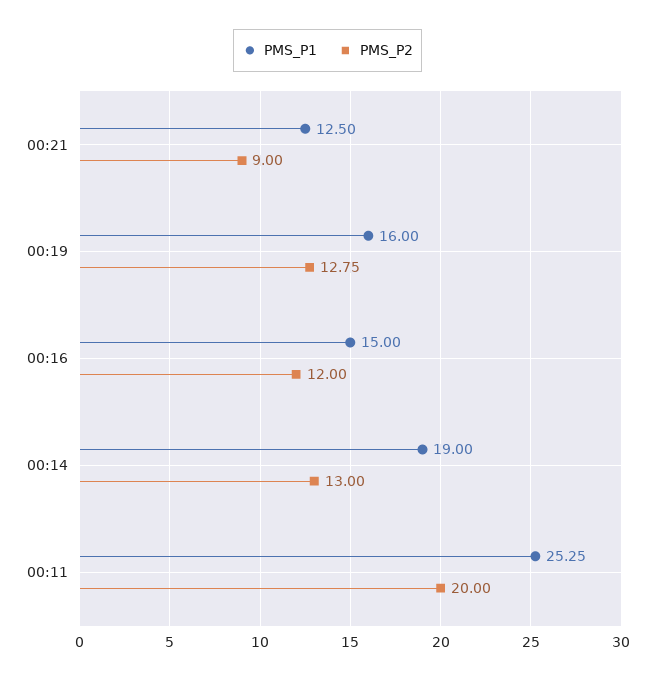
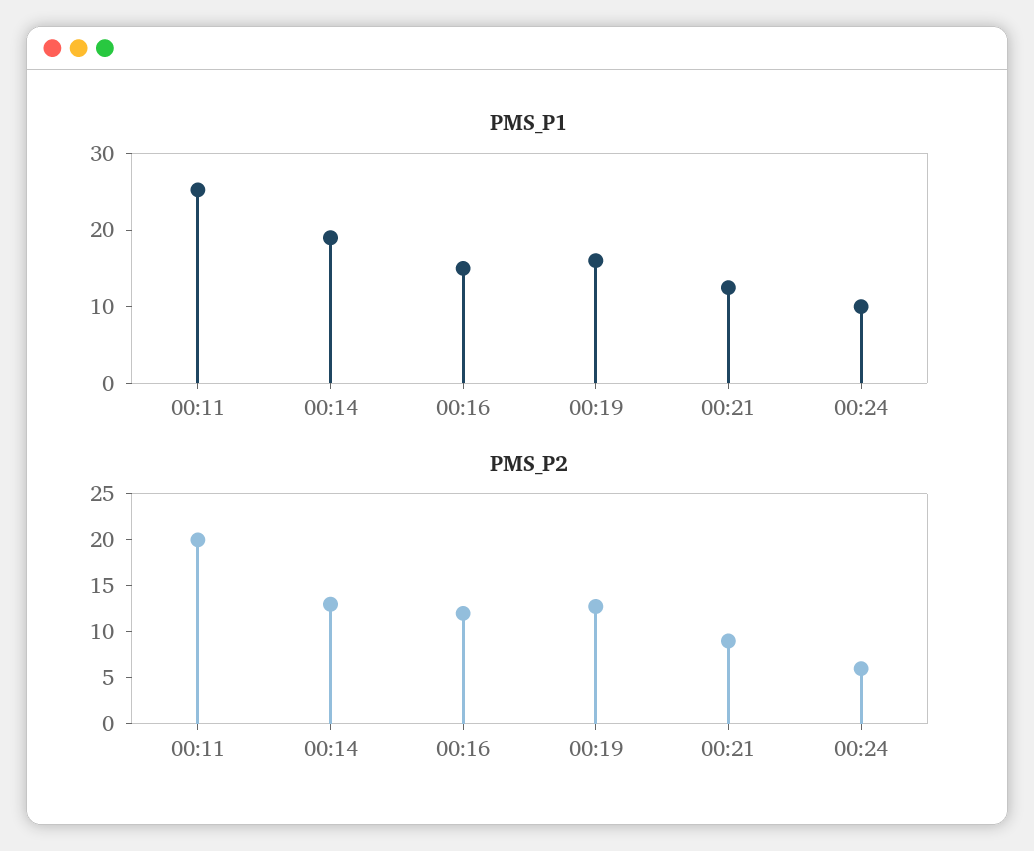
PMS_P1, 00:24: none -> 10
PMS_P2, 00:24: none -> 6

